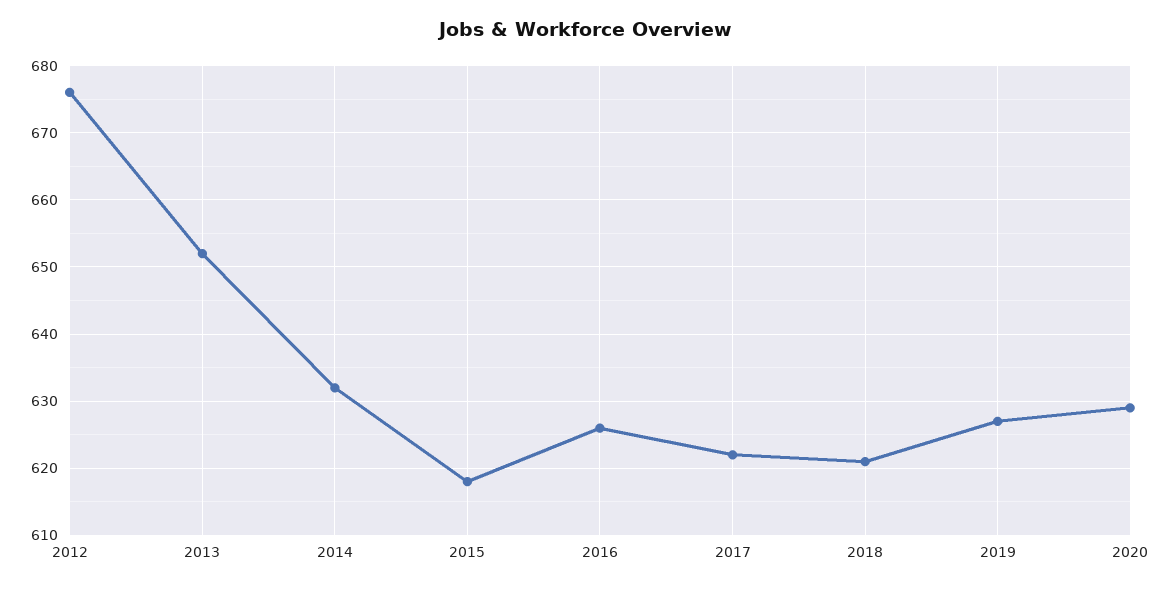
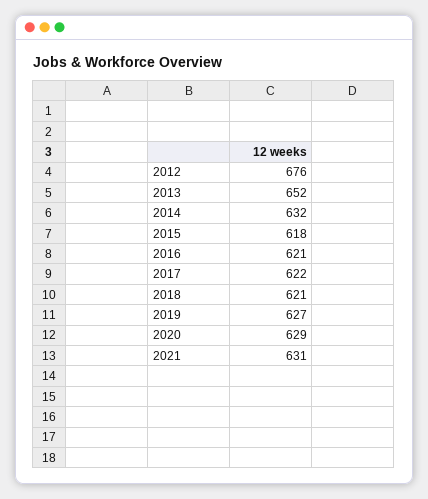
2016: 626 -> 621
2021: none -> 631

